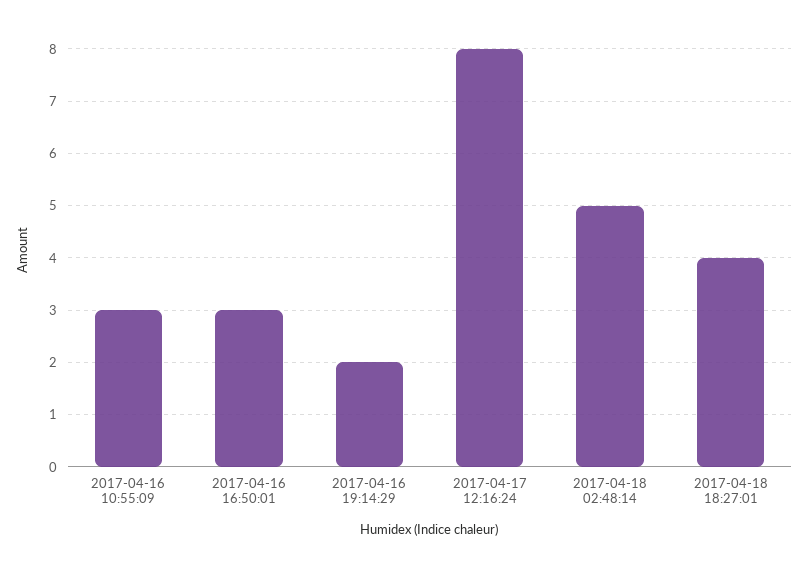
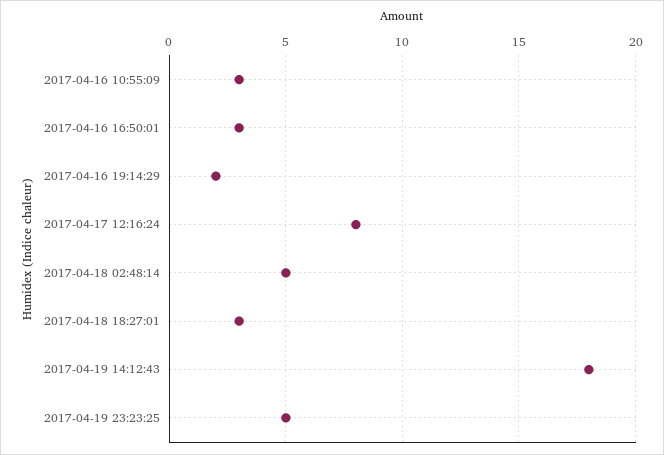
2017-04-18 18:27:01: 4 -> 3
2017-04-19 14:12:43: none -> 18
2017-04-19 23:23:25: none -> 5

